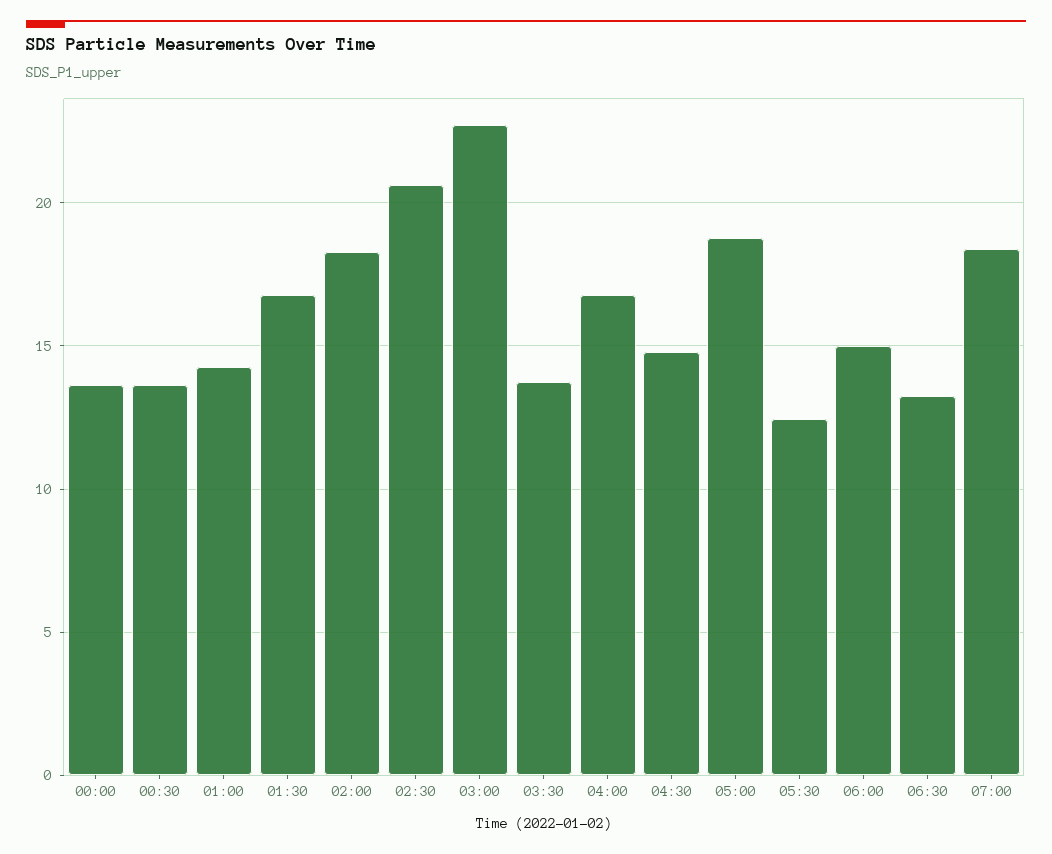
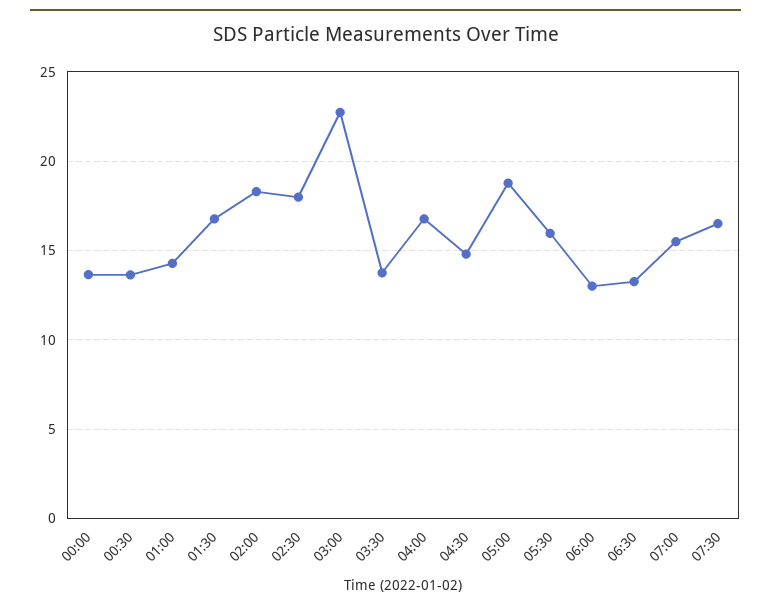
02:30: 20.5 -> 18
05:30: 12.5 -> 16
06:00: 15 -> 13
07:00: 18.5 -> 15.5
07:30: none -> 16.5

